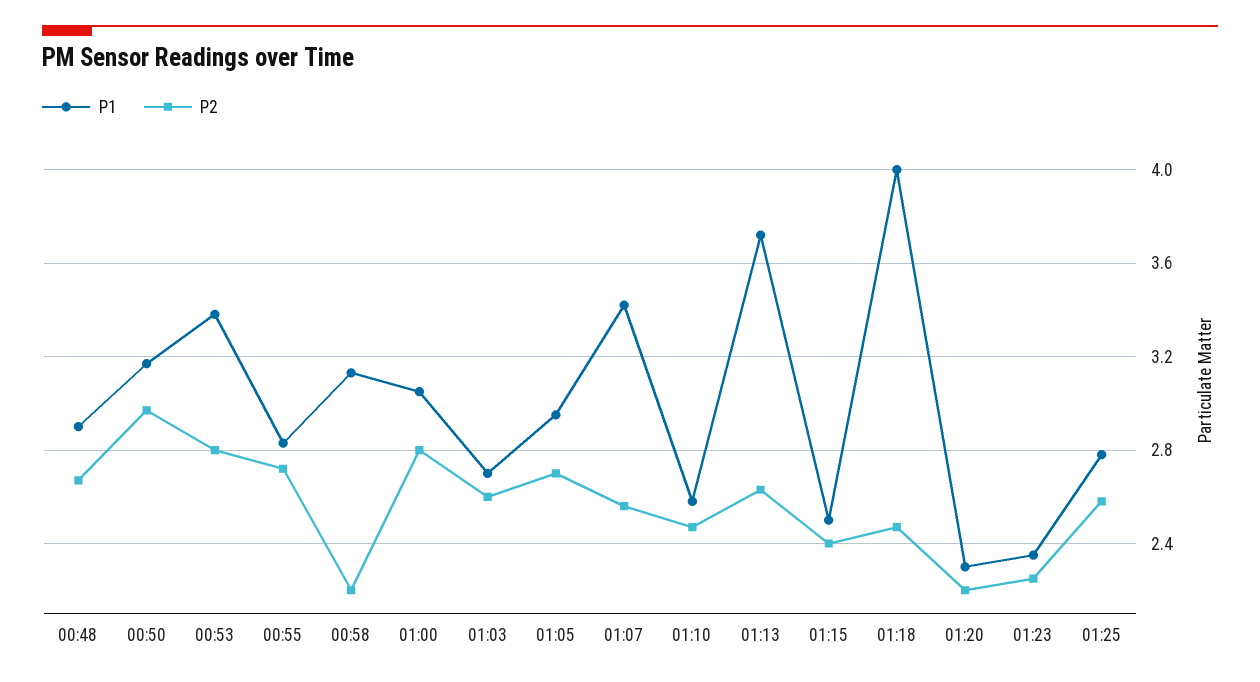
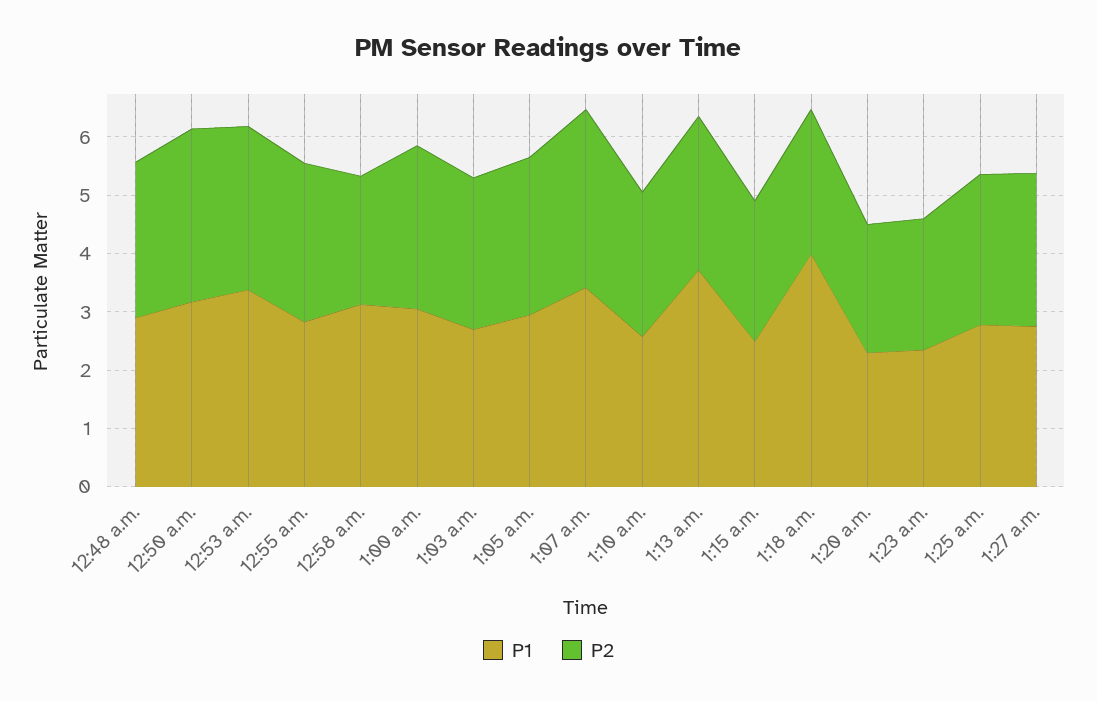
P2, 01:07: 2.55 -> 3
P1, 1:27 a.m.: none -> 2.8
P2, 1:27 a.m.: none -> 2.6

